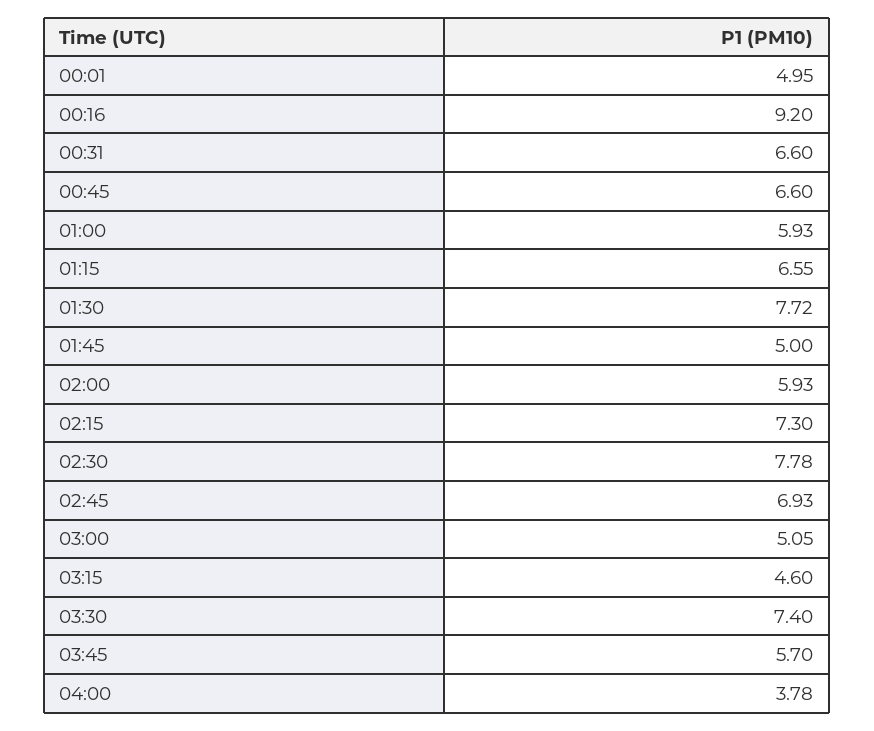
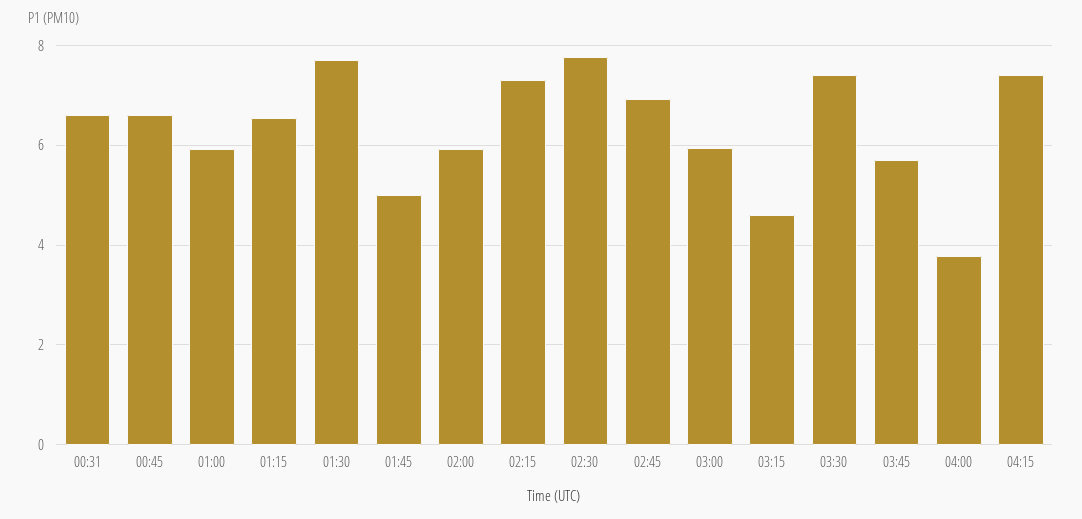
00:01: 4.95 -> none
00:16: 9.2 -> none
03:00: 5.05 -> 6
04:15: none -> 7.4

